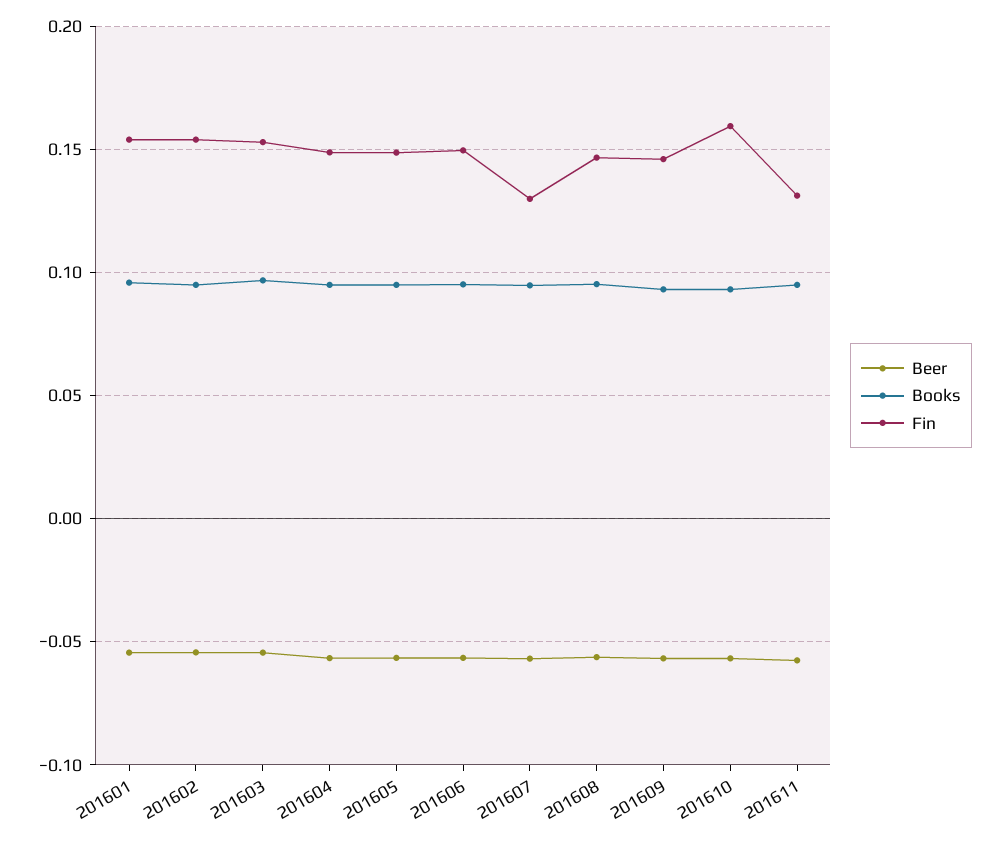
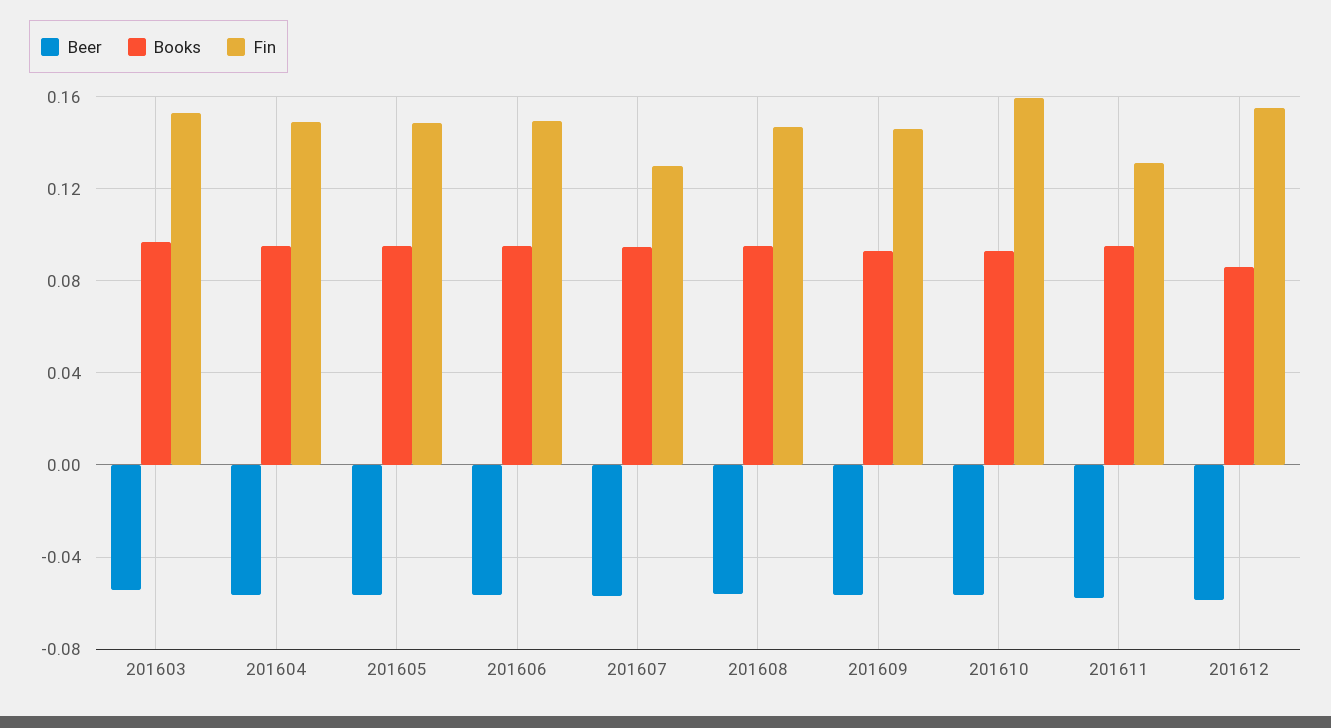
Beer, 201601: -0.055 -> none
Books, 201601: 0.095 -> none
Fin, 201601: 0.155 -> none
Beer, 201602: -0.055 -> none
Books, 201602: 0.095 -> none
Fin, 201602: 0.155 -> none
Beer, 201612: none -> -0.06
Books, 201612: none -> 0.085
Fin, 201612: none -> 0.155

